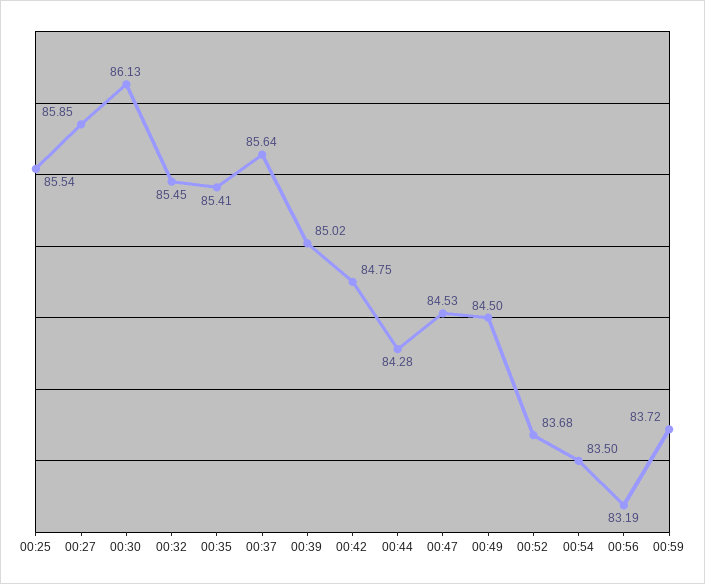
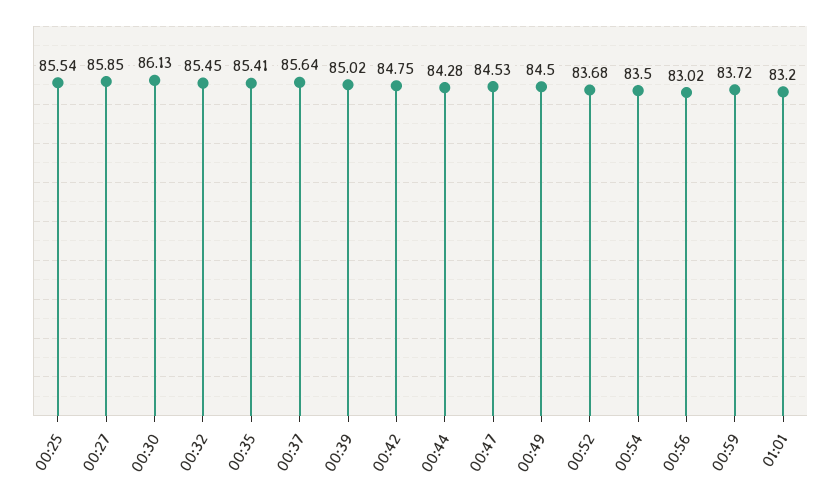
00:56: 83.19 -> 83.02
01:01: none -> 83.2

